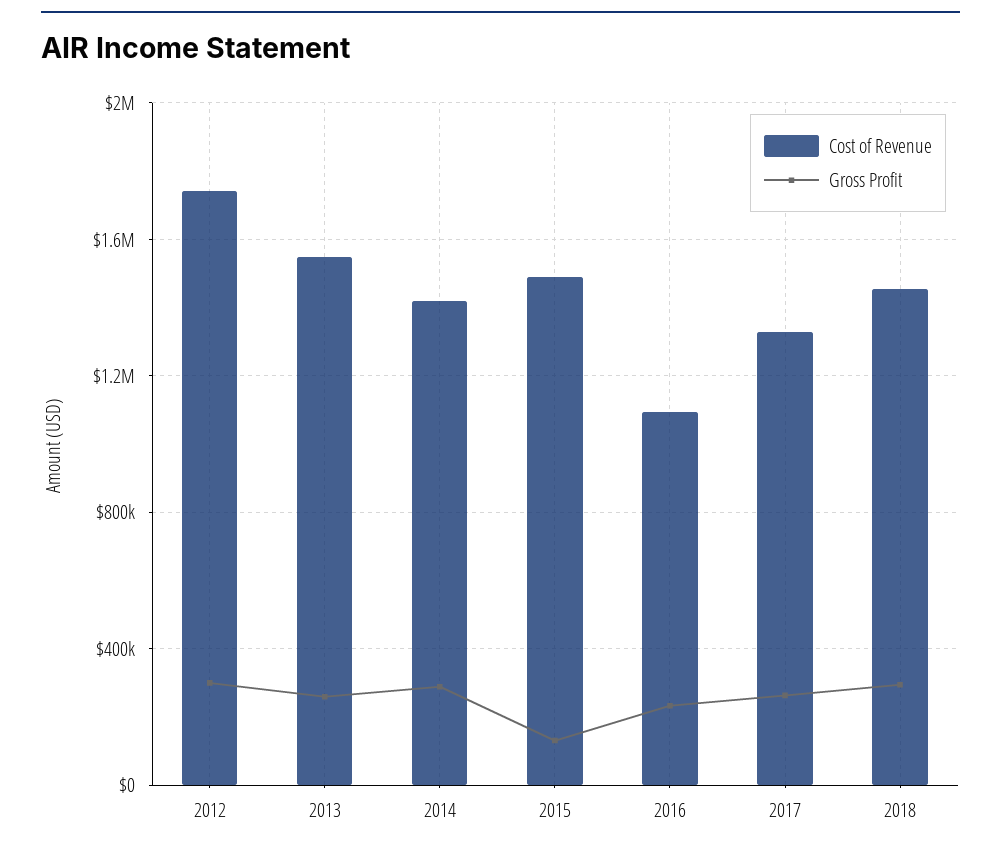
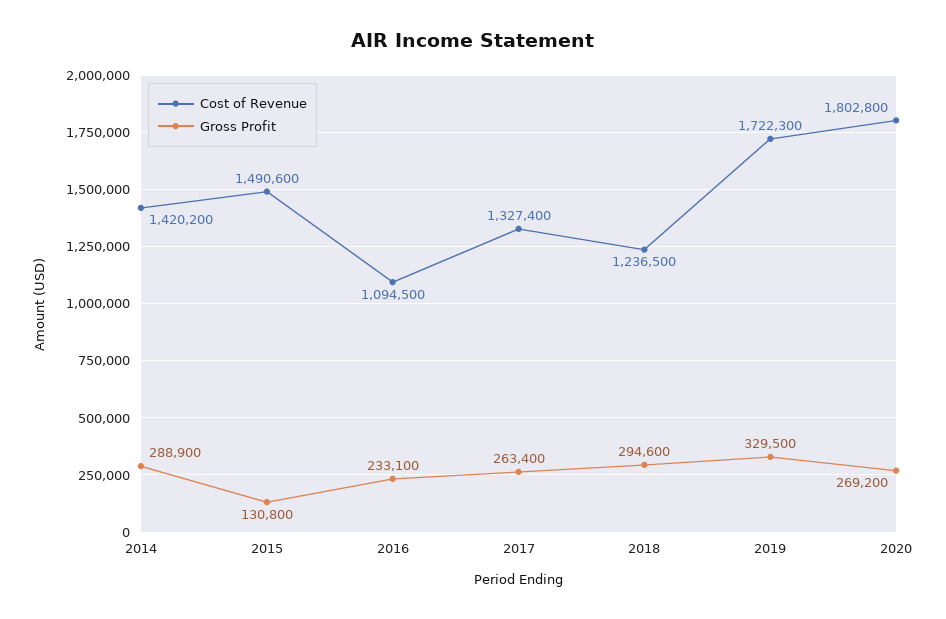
Cost of Revenue, 2012: 1750000 -> none
Gross Profit, 2012: 300000 -> none
Cost of Revenue, 2013: 1550000 -> none
Gross Profit, 2013: 250000 -> none
Cost of Revenue, 2018: 1450000 -> 1236500
Cost of Revenue, 2019: none -> 1722300
Gross Profit, 2019: none -> 329500
Cost of Revenue, 2020: none -> 1802800
Gross Profit, 2020: none -> 269200

